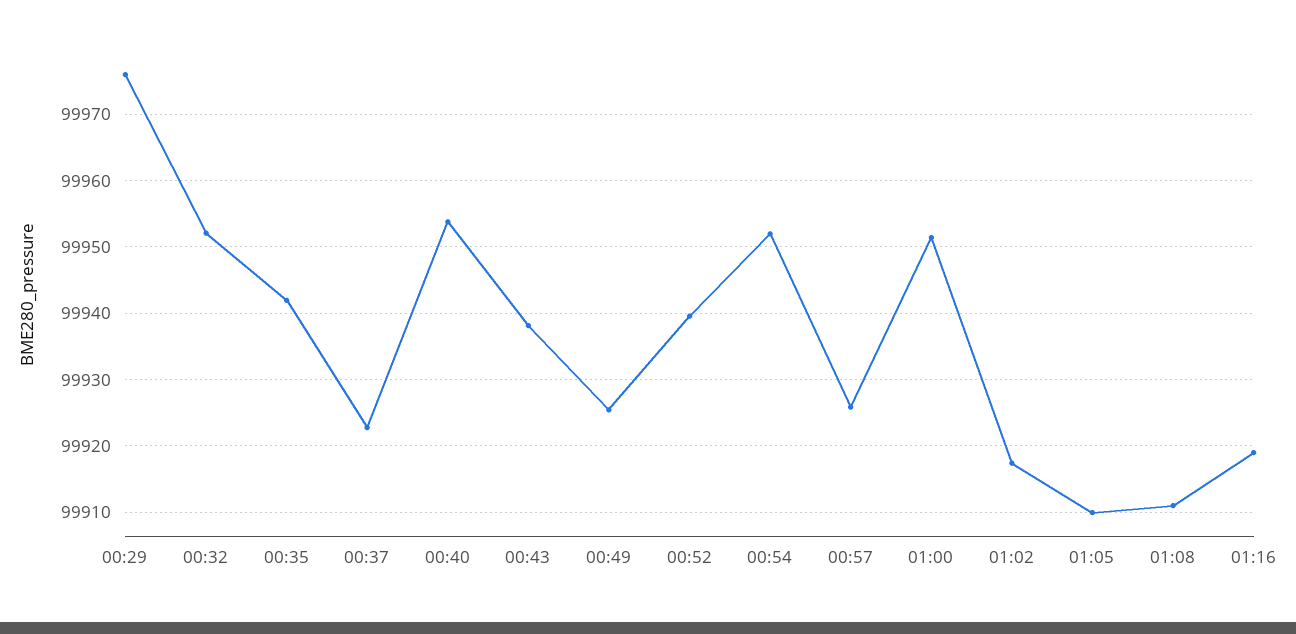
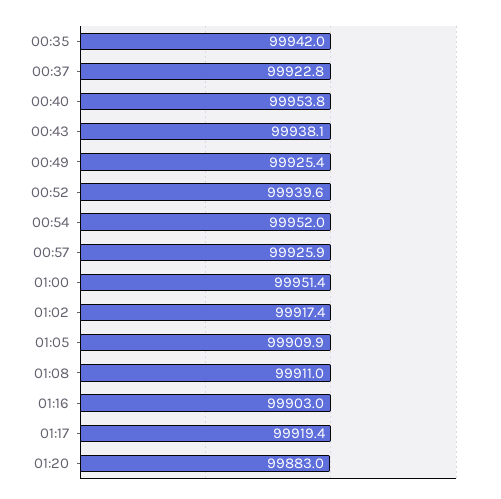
00:29: 99976 -> none
00:32: 99952 -> none
01:16: 99919 -> 99903
01:17: none -> 99919.4
01:20: none -> 99883

